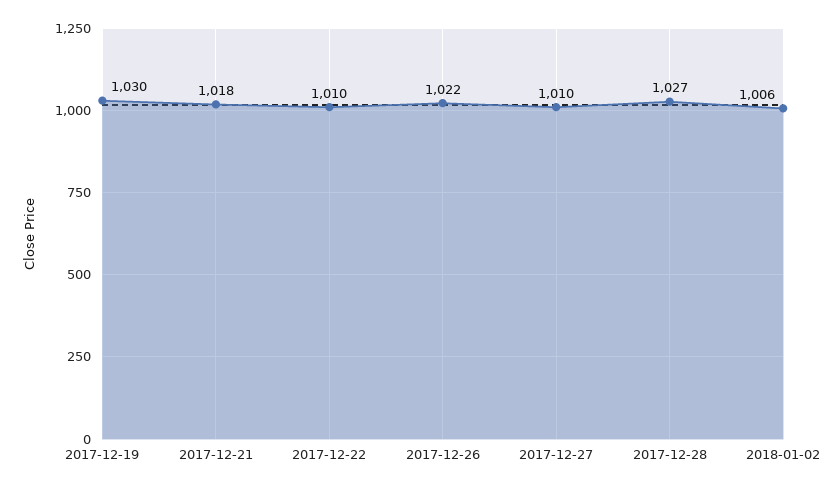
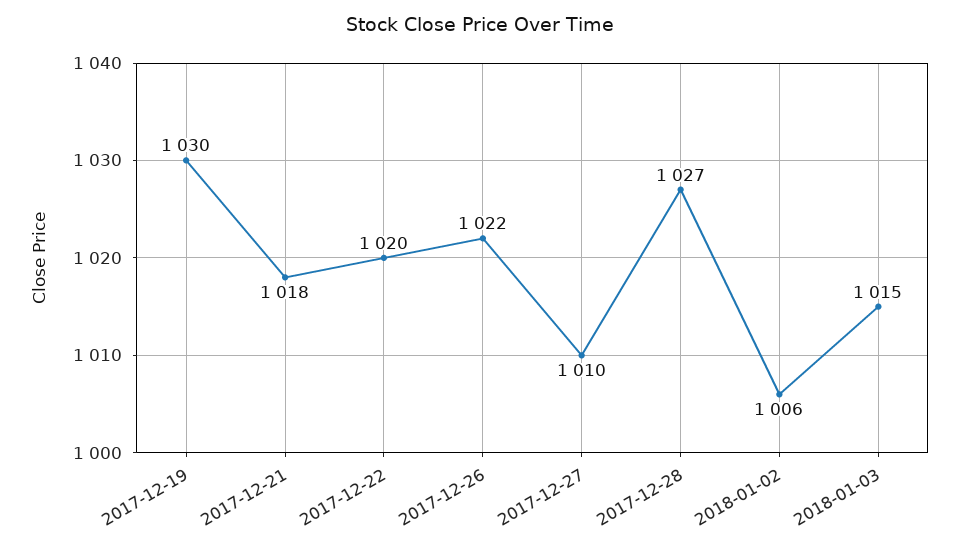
2017-12-22: 1010 -> 1020
2018-01-03: none -> 1015

